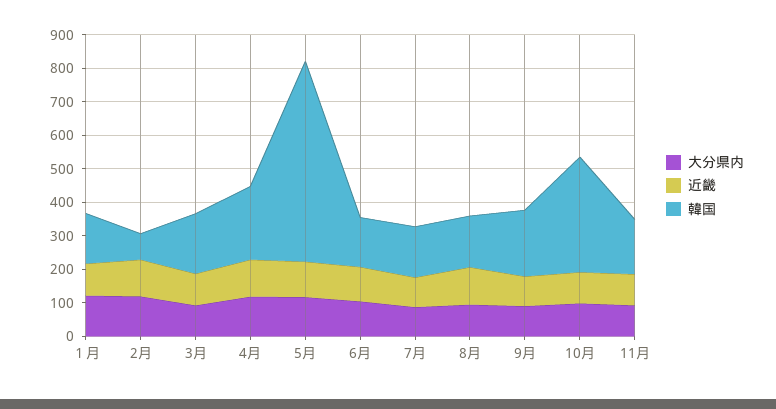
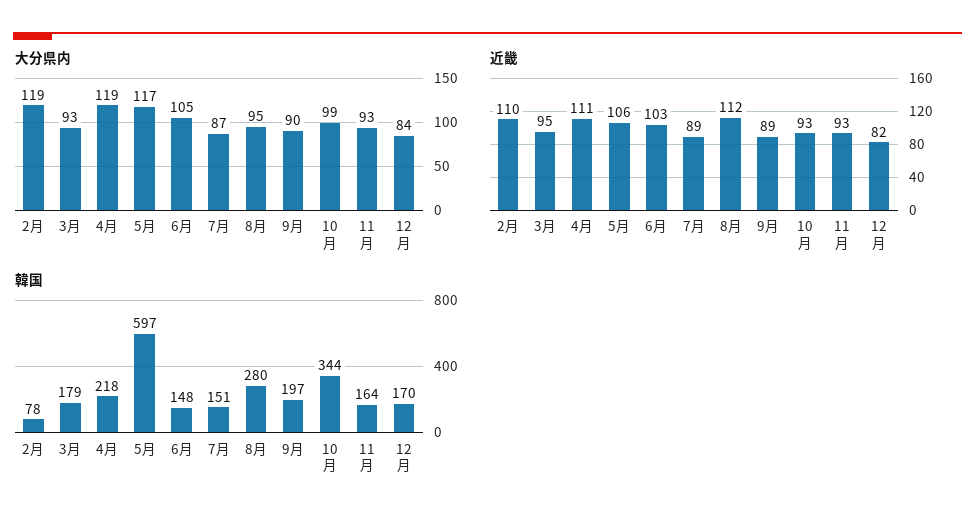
大分県内, １月: 125 -> none
近畿, １月: 100 -> none
韓国, １月: 150 -> none
韓国, 8月: 150 -> 280
大分県内, 12月: none -> 84
近畿, 12月: none -> 82
韓国, 12月: none -> 170

